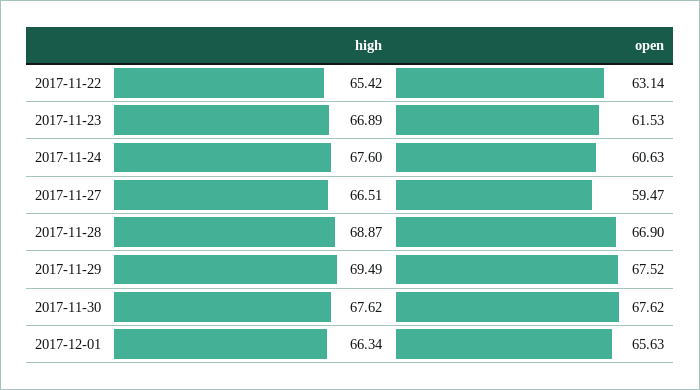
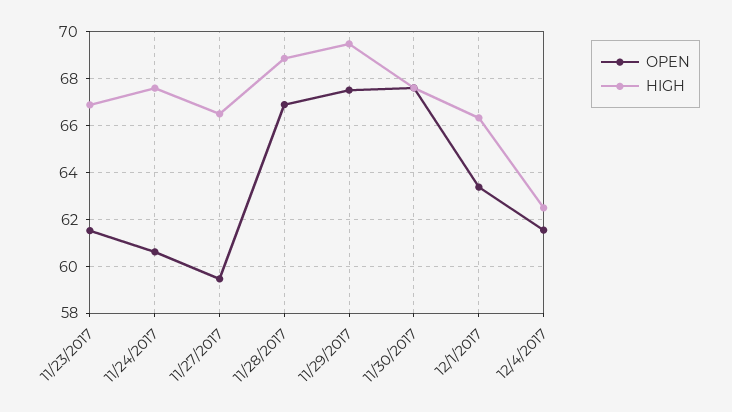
high, 2017-11-22: 65.42 -> none
open, 2017-11-22: 63.14 -> none
open, 2017-12-01: 65.63 -> 63.5
open, 12/4/2017: none -> 61.5
high, 12/4/2017: none -> 62.5

